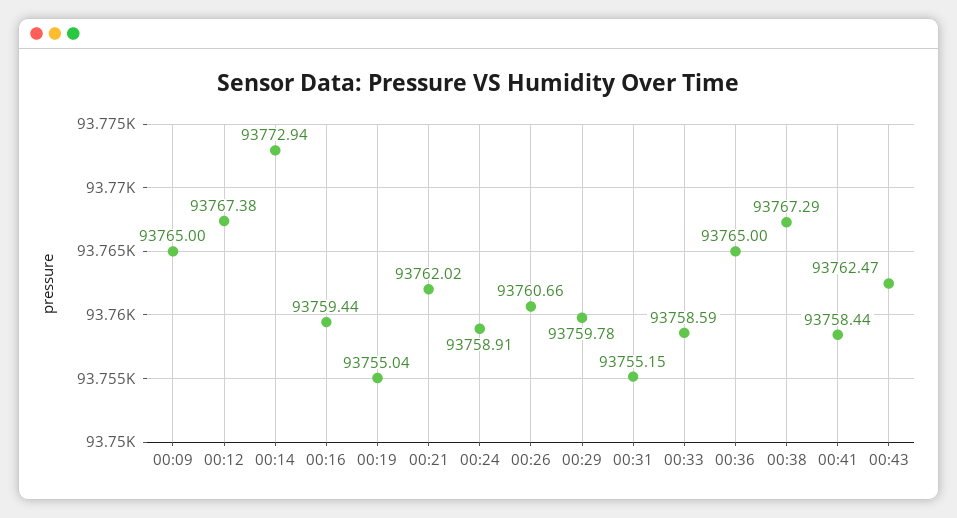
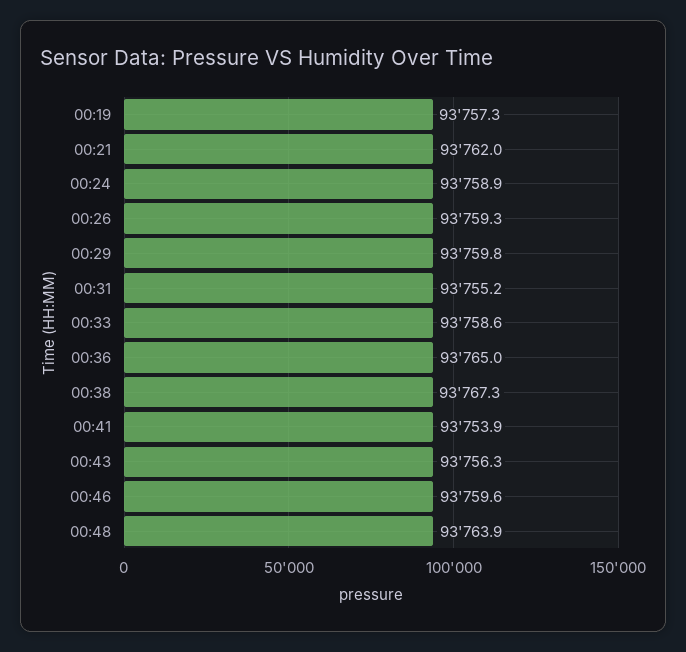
00:09: 93765 -> none
00:12: 93767.38 -> none
00:14: 93772.94 -> none
00:16: 93759.44 -> none
00:19: 93755.04 -> 93757.3
00:26: 93760.66 -> 93759.3
00:41: 93758.44 -> 93753.9
00:43: 93762.47 -> 93756.3
00:46: none -> 93759.6
00:48: none -> 93763.9

